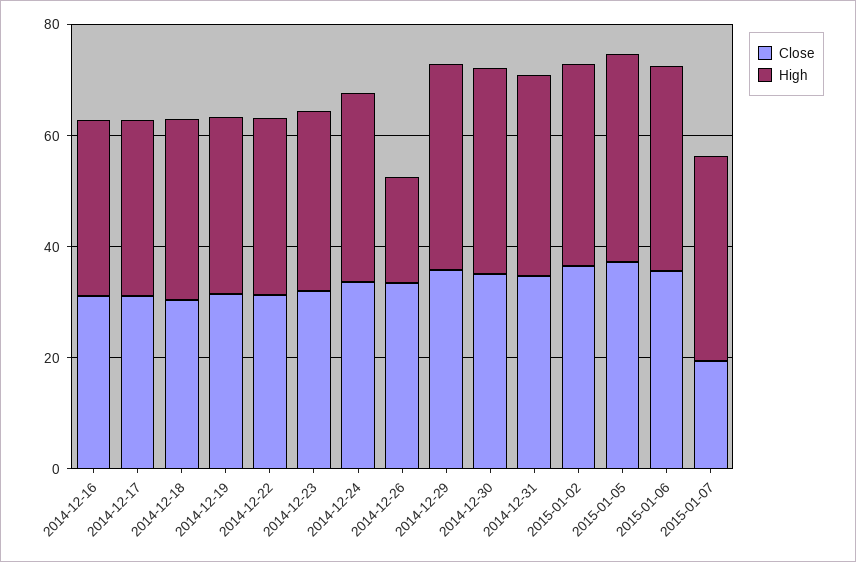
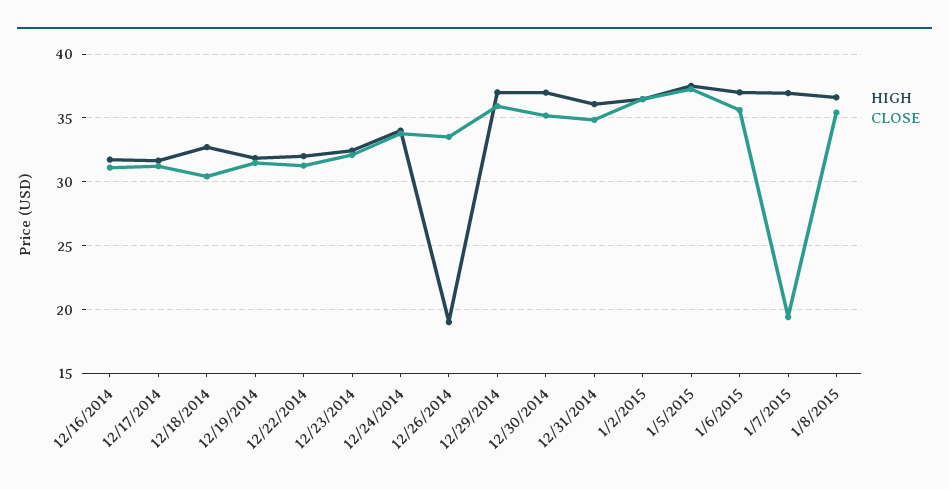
High, 1/8/2015: none -> 36.5
Close, 1/8/2015: none -> 35.5

